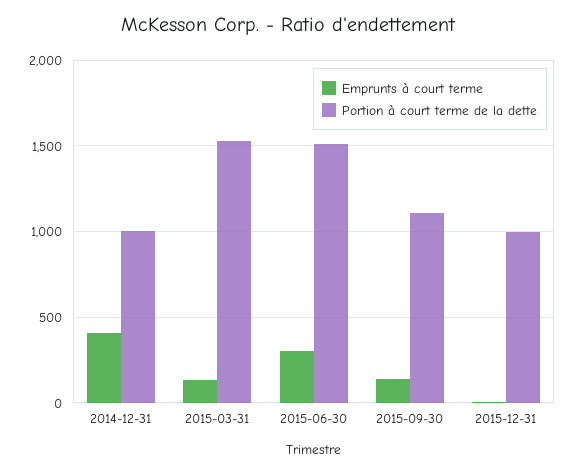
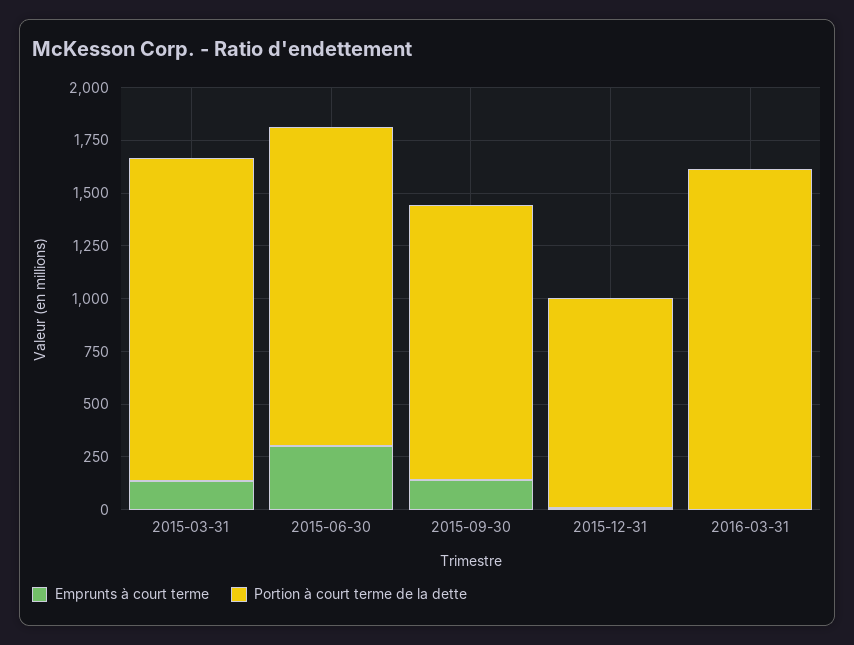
Emprunts à court terme, 2014-12-31: 400 -> none
Portion à court terme de la dette, 2014-12-31: 1000 -> none
Portion à court terme de la dette, 2015-09-30: 1100 -> 1300
Emprunts à court terme, 2016-03-31: none -> 0
Portion à court terme de la dette, 2016-03-31: none -> 1600

